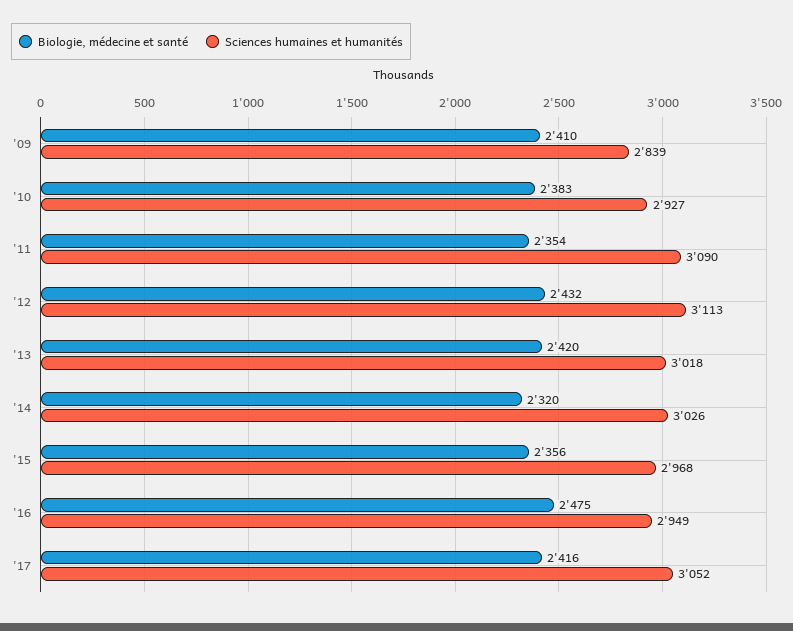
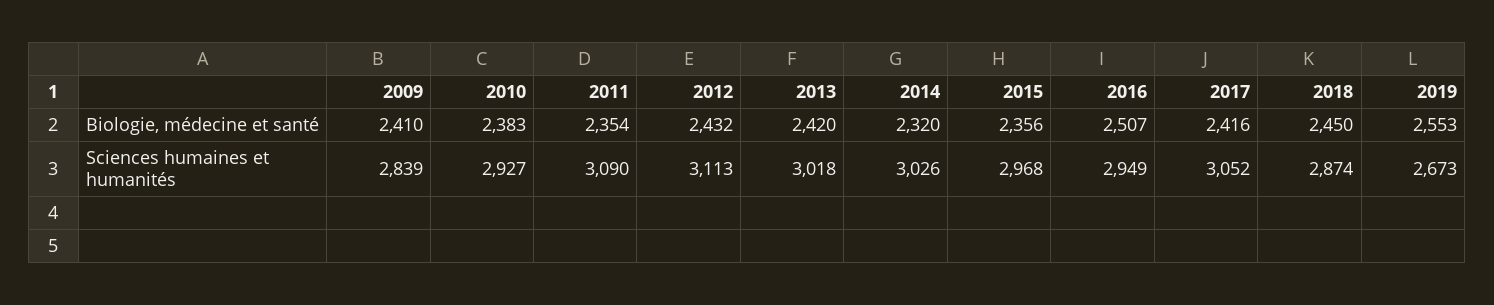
Biologie, médecine et santé, '16: 2475 -> 2507
Biologie, médecine et santé, 2018: none -> 2450
Biologie, médecine et santé, 2019: none -> 2553
Sciences humaines et humanités, 2018: none -> 2874
Sciences humaines et humanités, 2019: none -> 2673

